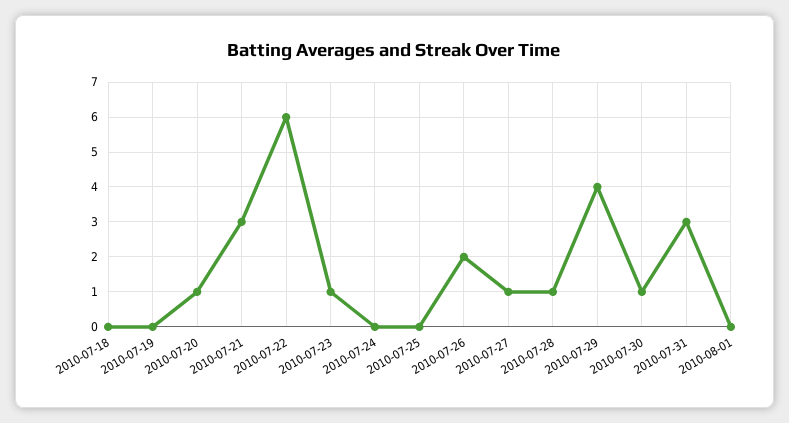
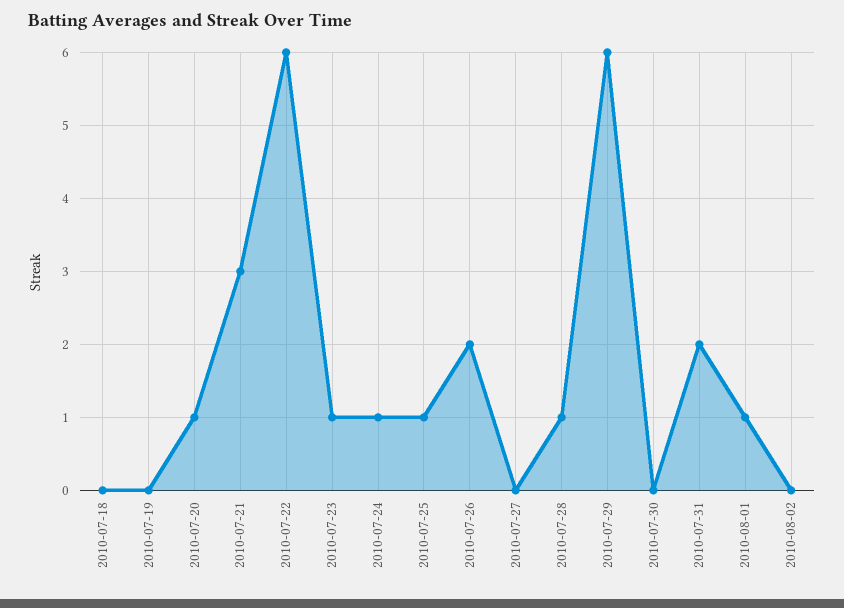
2010-07-24: 0 -> 1
2010-07-25: 0 -> 1
2010-07-27: 1 -> 0
2010-07-29: 4 -> 6
2010-07-30: 1 -> 0
2010-07-31: 3 -> 2
2010-08-01: 0 -> 1
2010-08-02: none -> 0

